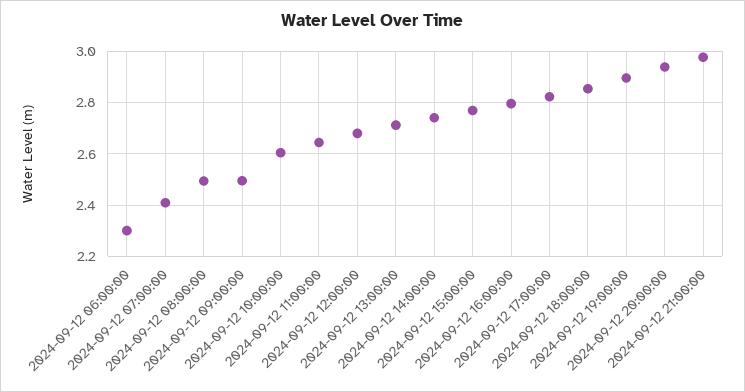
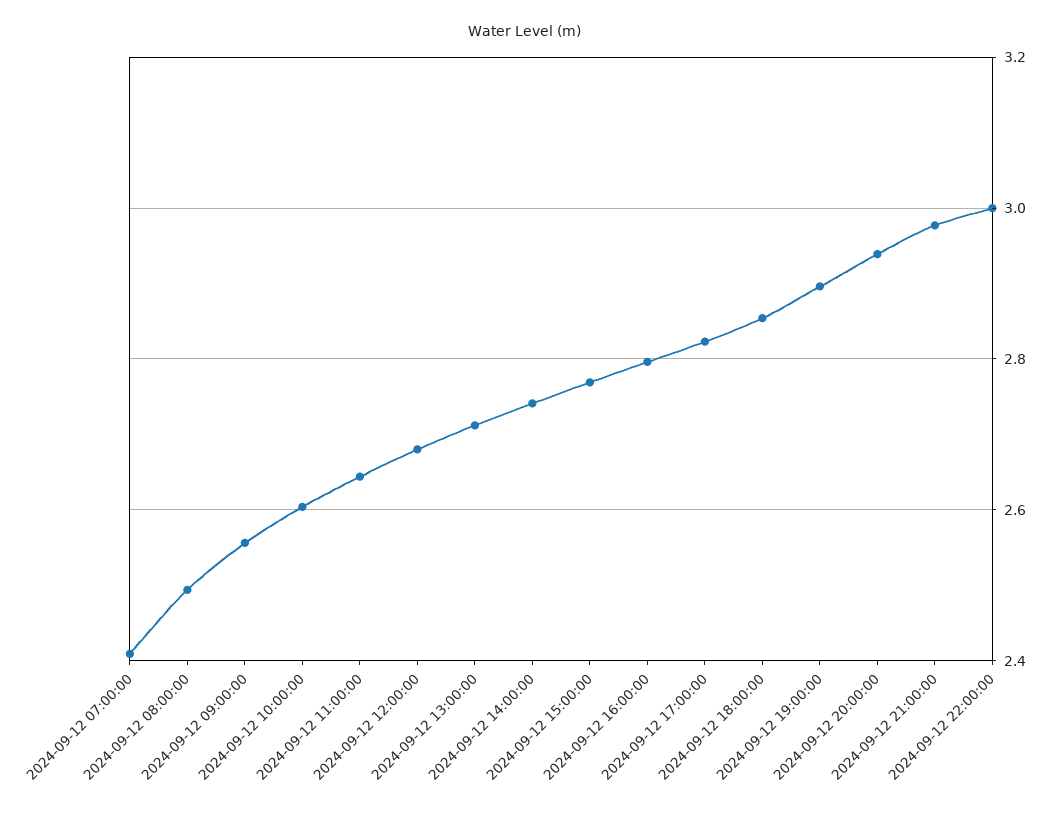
2024-09-12 06:00:00: 2.3 -> none
2024-09-12 09:00:00: 2.5 -> 2.56
2024-09-12 22:00:00: none -> 3

